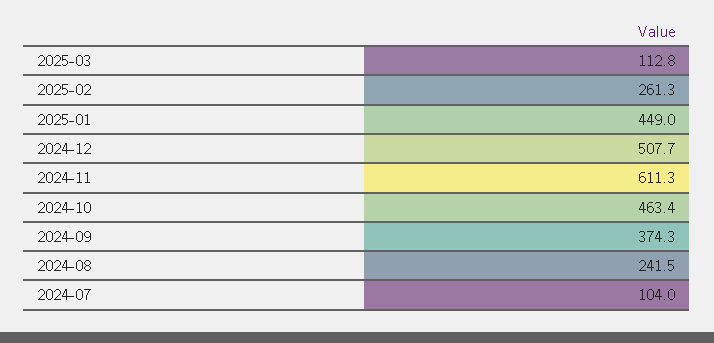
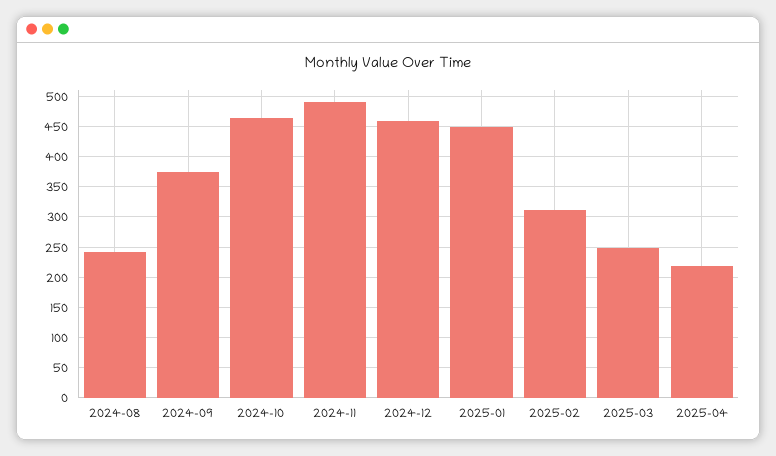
2025-03: 112.8 -> 250
2025-02: 261.3 -> 310
2024-12: 507.7 -> 460
2024-11: 611.3 -> 490
2024-07: 104 -> none
2025-04: none -> 220

